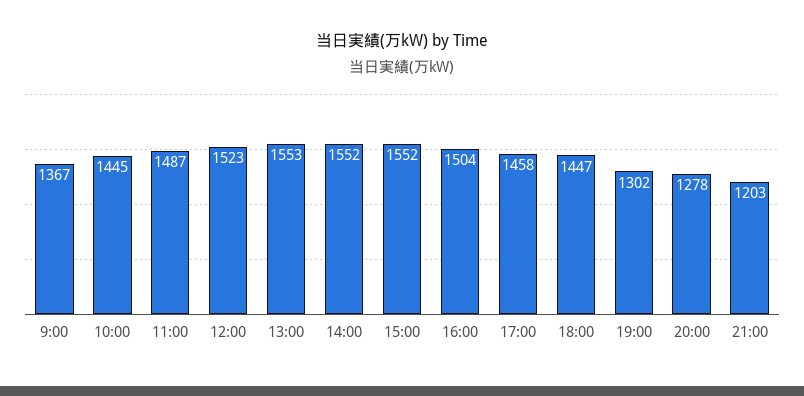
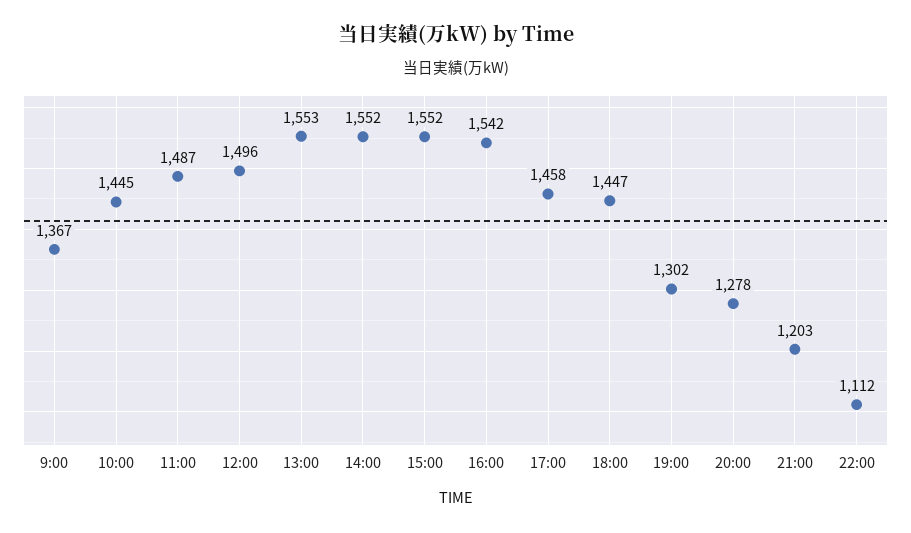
12:00: 1523 -> 1496
16:00: 1504 -> 1542
22:00: none -> 1112

